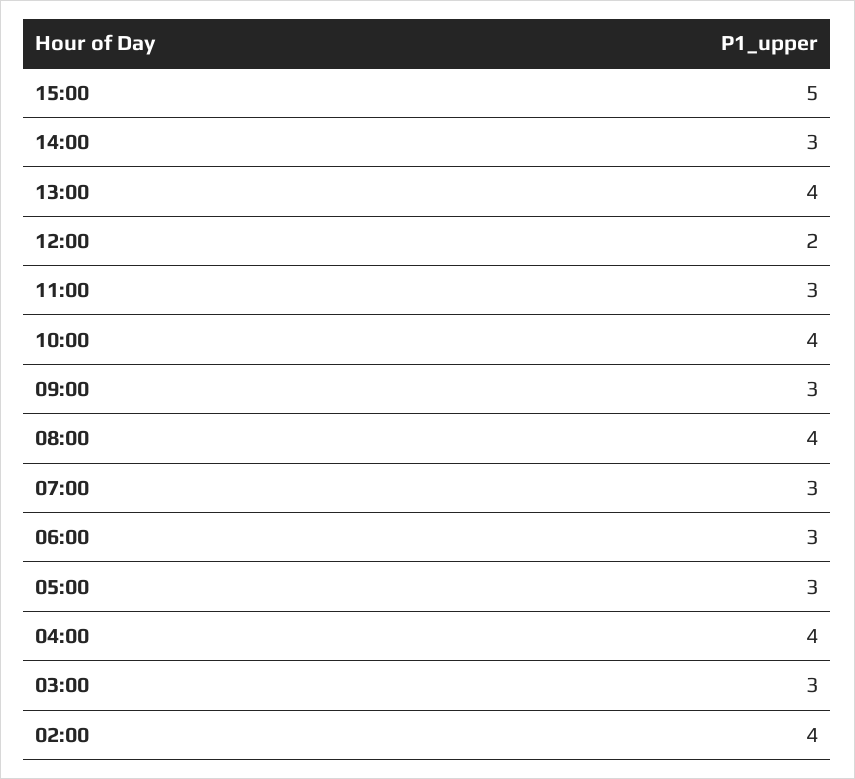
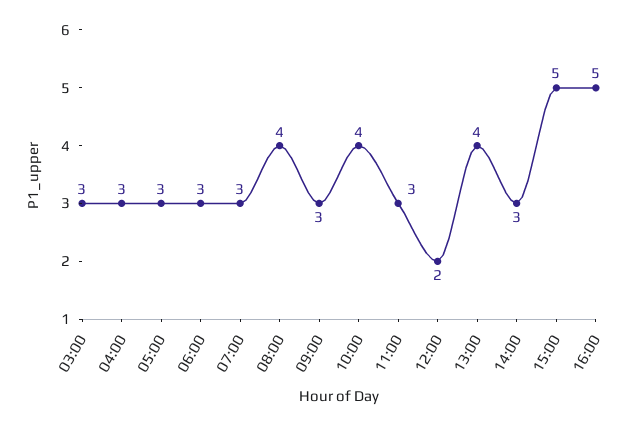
04:00: 4 -> 3
02:00: 4 -> none
16:00: none -> 5

